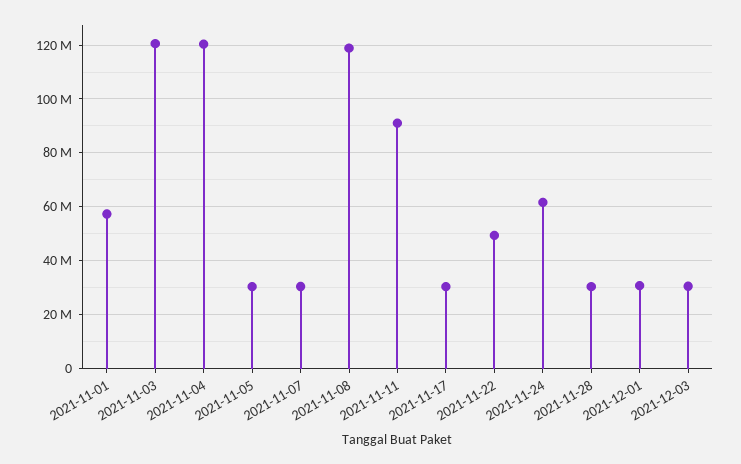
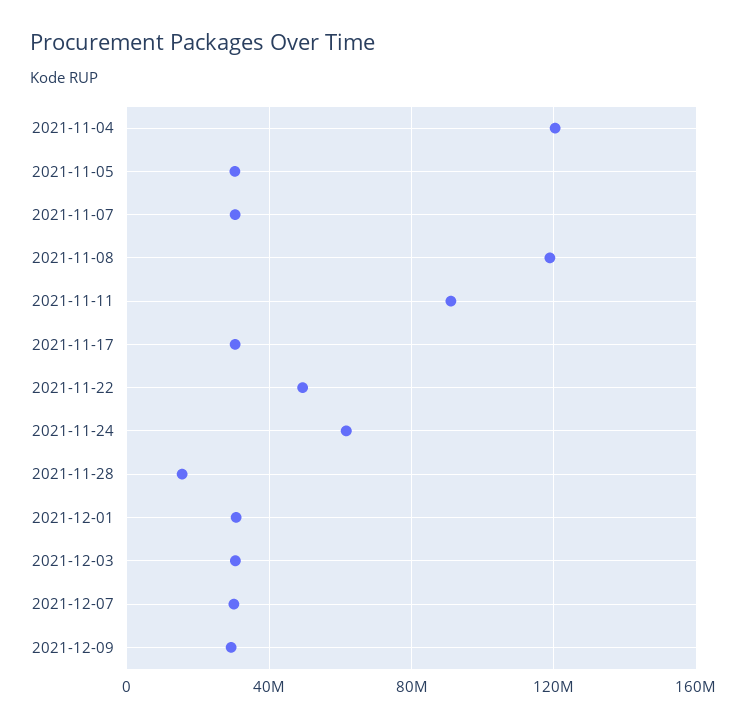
2021-11-01: 57500000 -> none
2021-11-03: 120000000 -> none
2021-11-28: 30000000 -> 15000000
2021-12-07: none -> 30000000
2021-12-09: none -> 30000000

